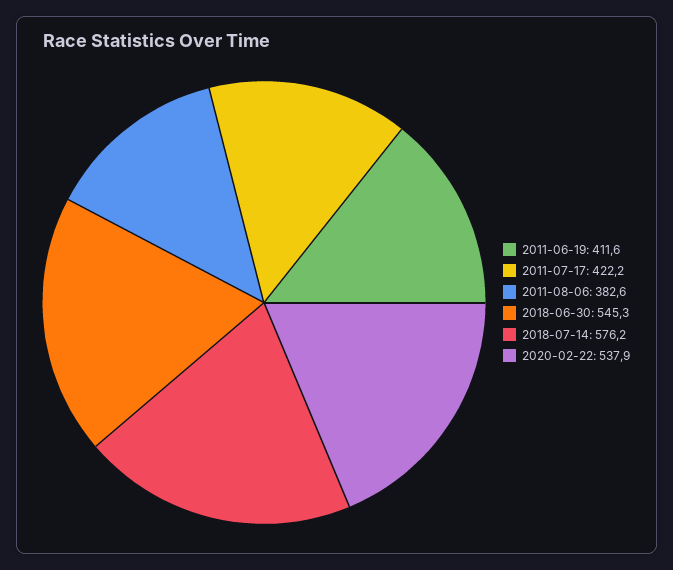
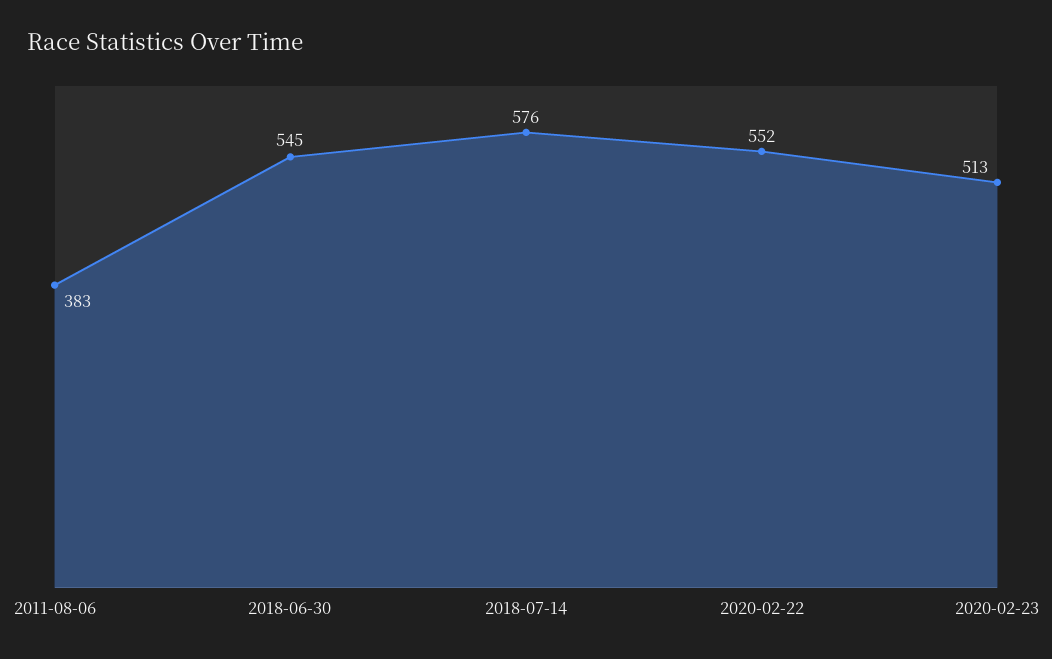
2011-06-19: 411.6 -> none
2011-07-17: 422.2 -> none
2020-02-22: 537.9 -> 552
2020-02-23: none -> 513

